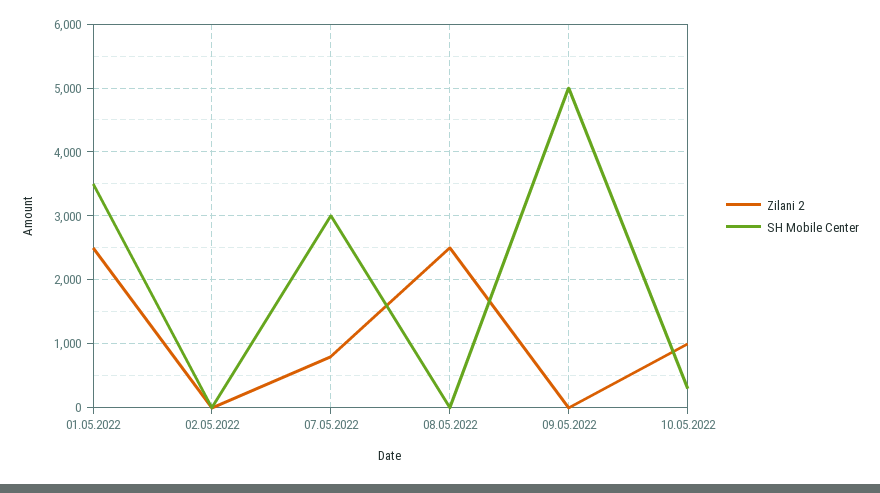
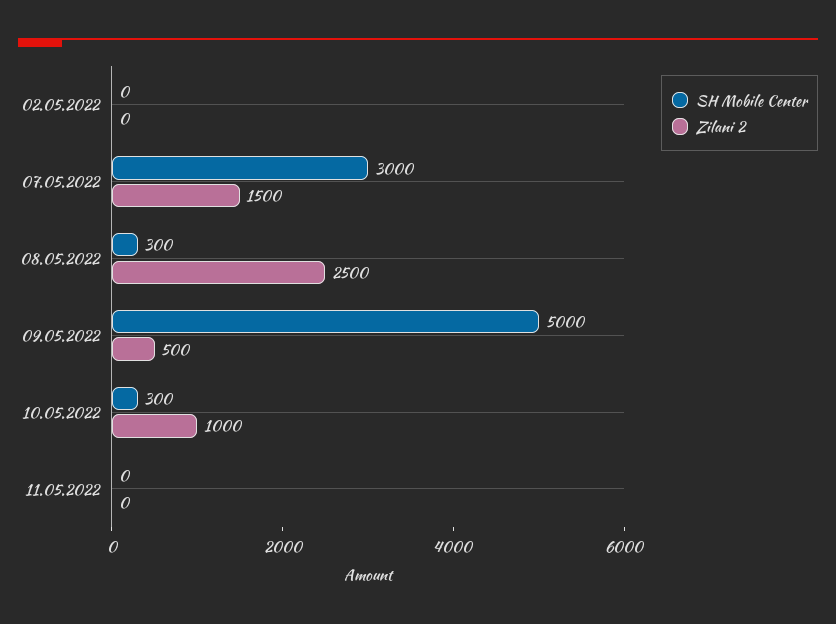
Zilani 2, 01.05.2022: 2500 -> none
SH Mobile Center, 01.05.2022: 3500 -> none
Zilani 2, 07.05.2022: 800 -> 1500
SH Mobile Center, 08.05.2022: 0 -> 300
Zilani 2, 09.05.2022: 0 -> 500
SH Mobile Center, 11.05.2022: none -> 0
Zilani 2, 11.05.2022: none -> 0

